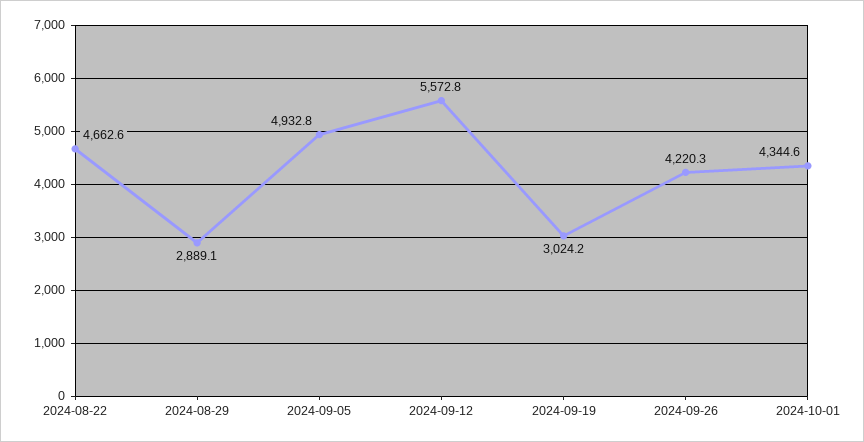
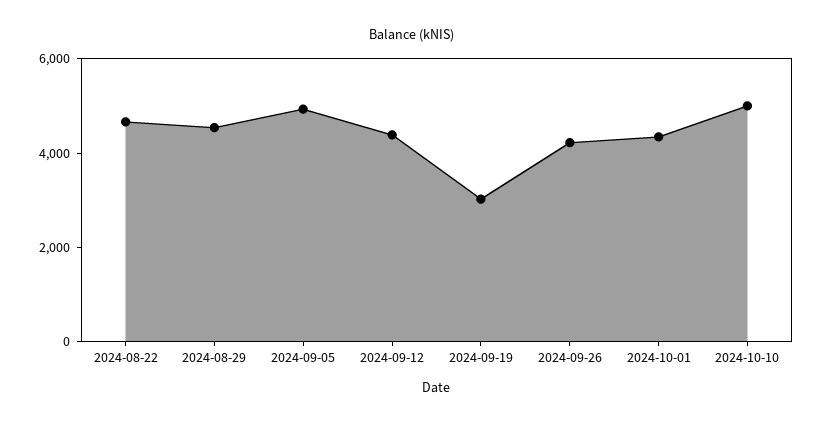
2024-08-29: 2889.1 -> 4500
2024-09-12: 5572.8 -> 4500
2024-10-10: none -> 5000

